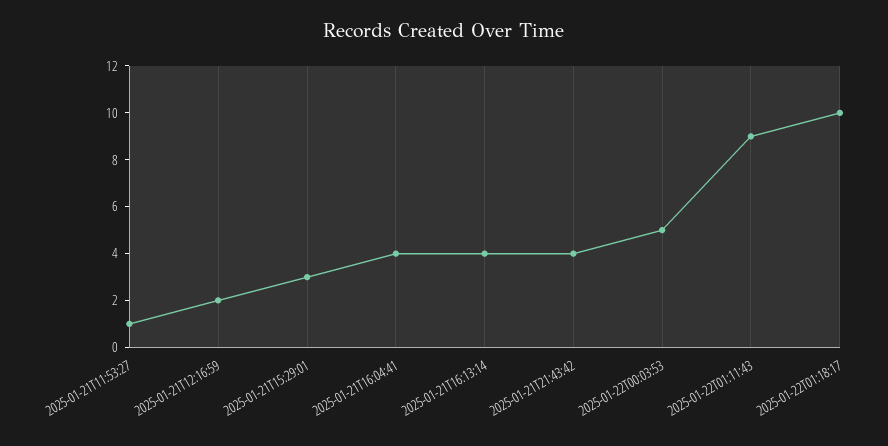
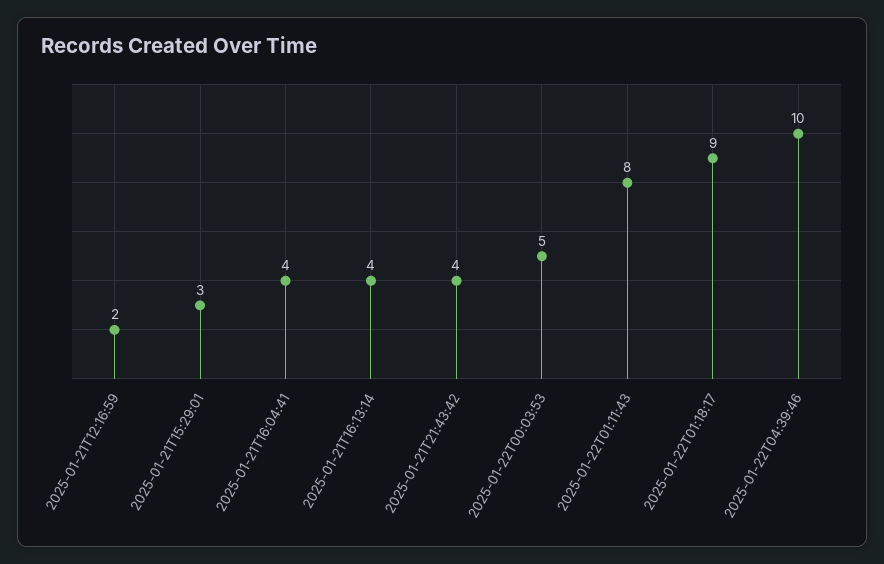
2025-01-21T11:53:27: 1 -> none
2025-01-22T01:11:43: 9 -> 8
2025-01-22T01:18:17: 10 -> 9
2025-01-22T04:39:46: none -> 10

